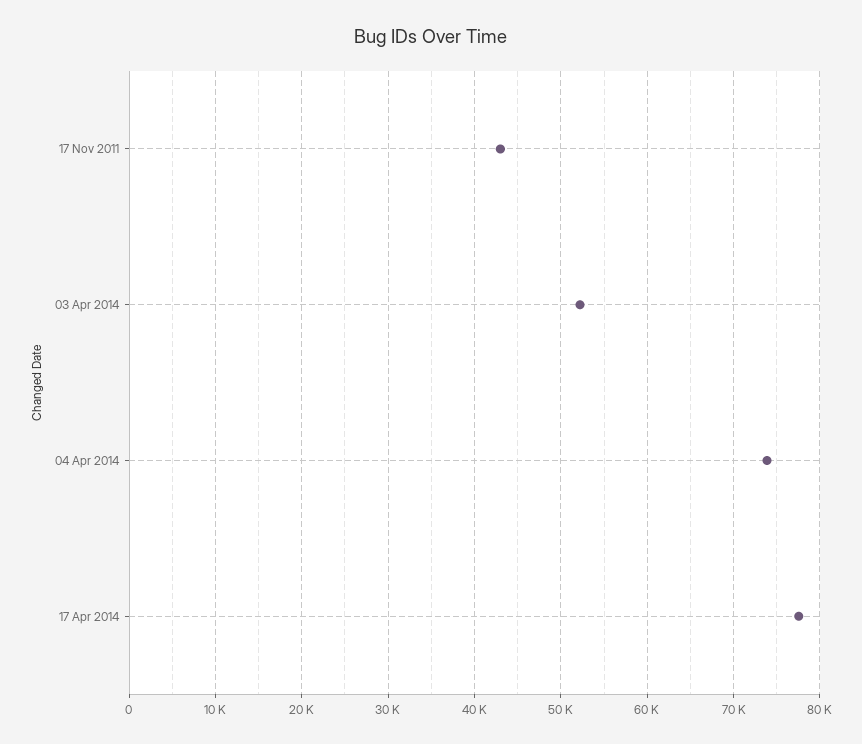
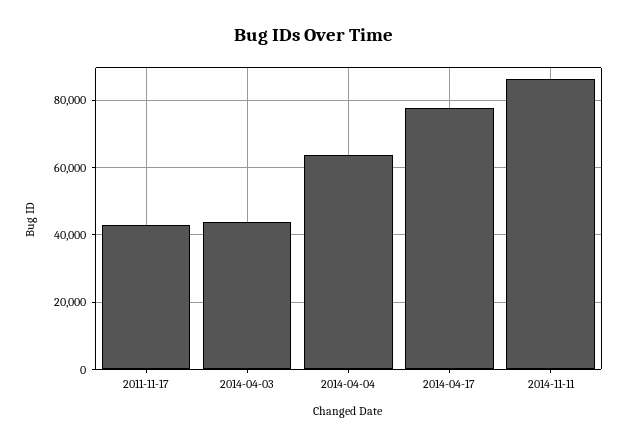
03 Apr 2014: 52000 -> 44000
04 Apr 2014: 74000 -> 64000
2014-11-11: none -> 86000

